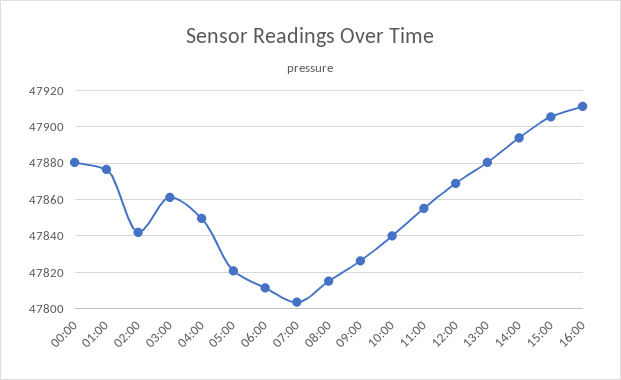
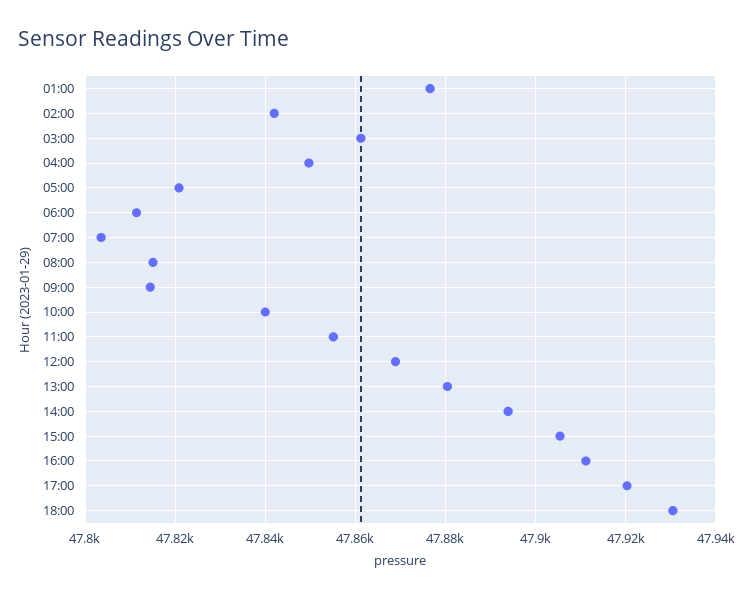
00:00: 47880 -> none
09:00: 47825 -> 47814
17:00: none -> 47920
18:00: none -> 47930

